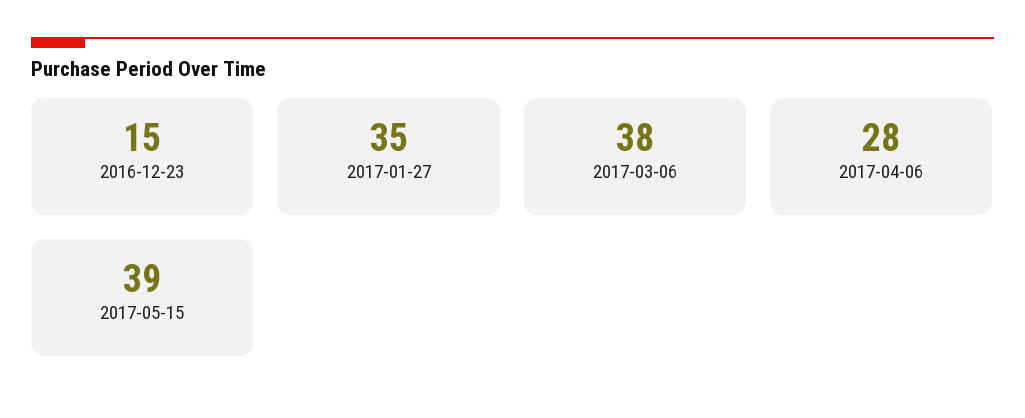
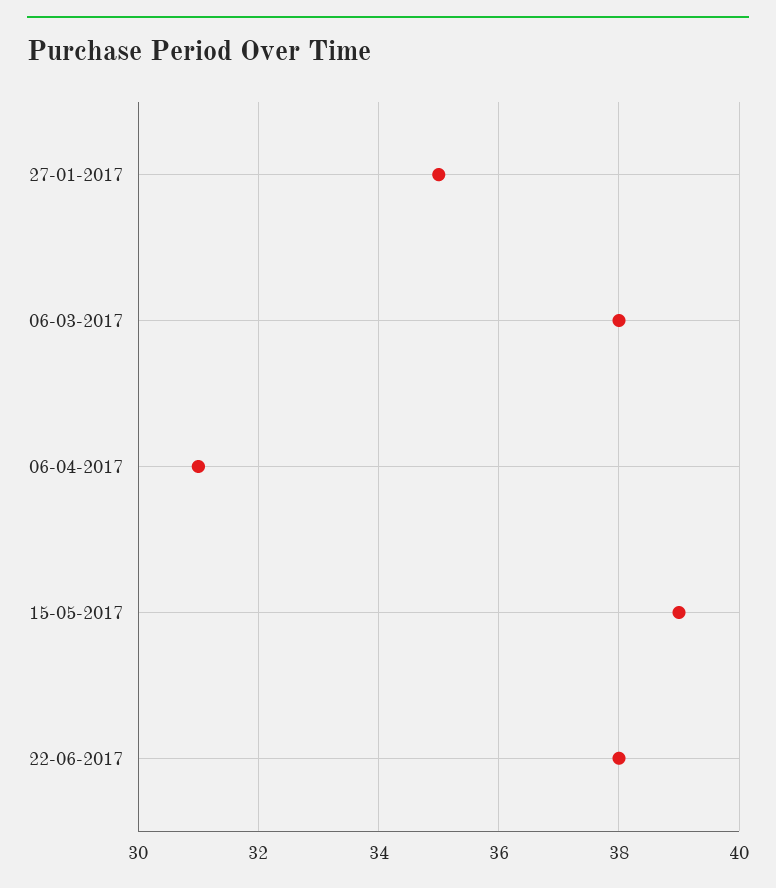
2016-12-23: 15 -> none
2017-04-06: 28 -> 31
22-06-2017: none -> 38

